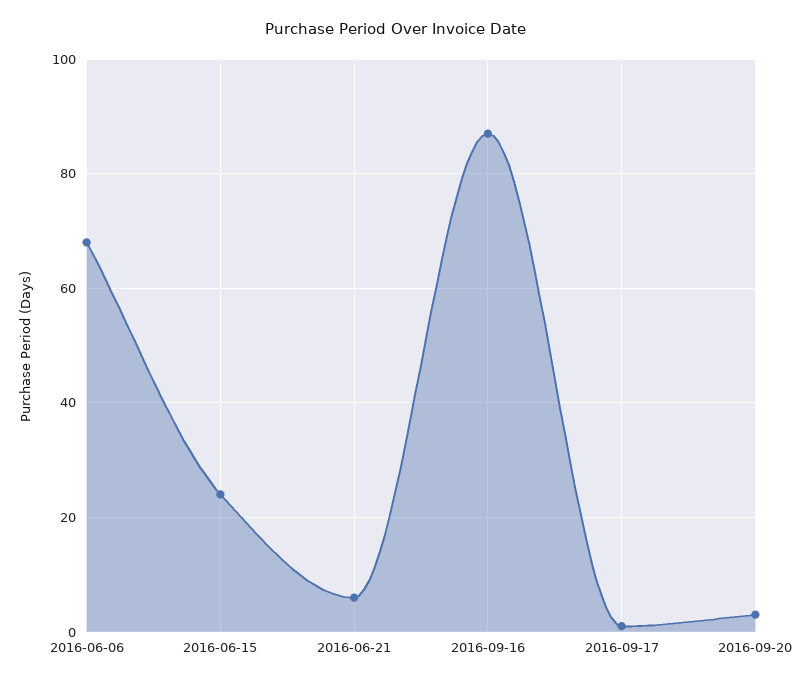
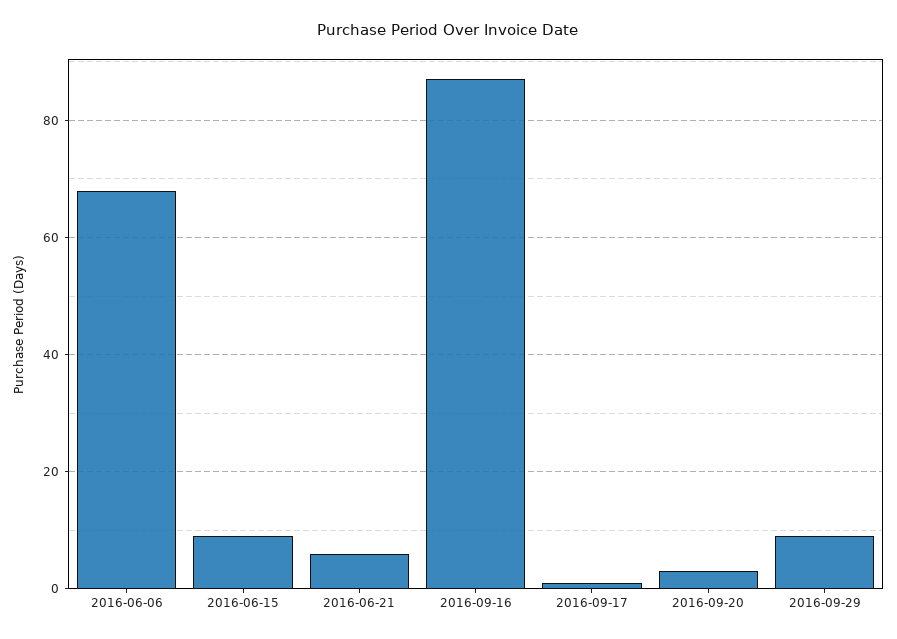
2016-06-15: 25 -> 10
2016-09-29: none -> 10

